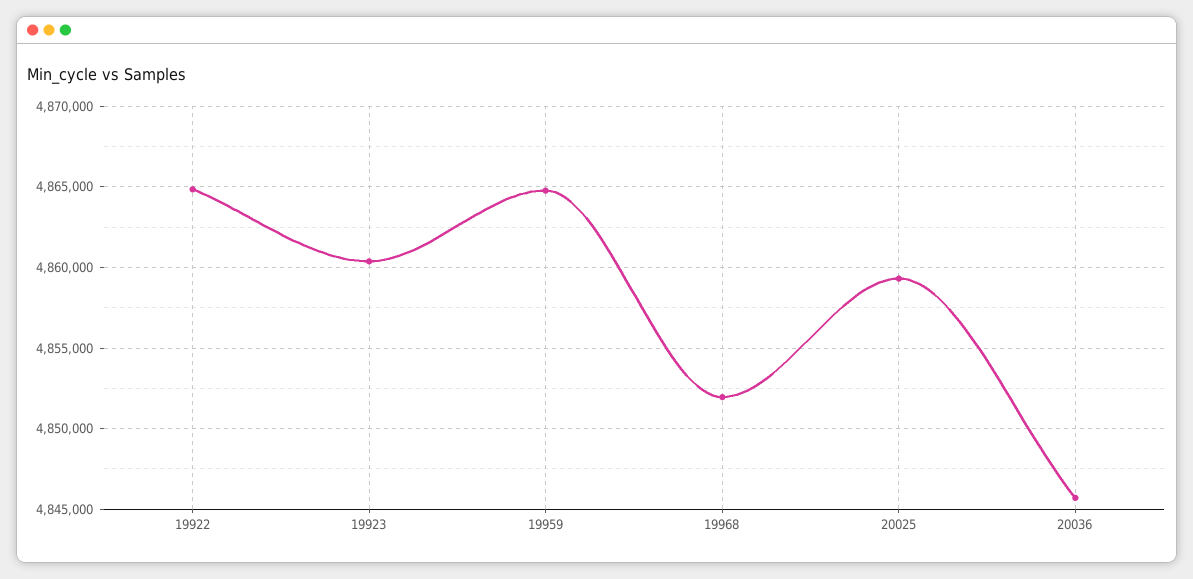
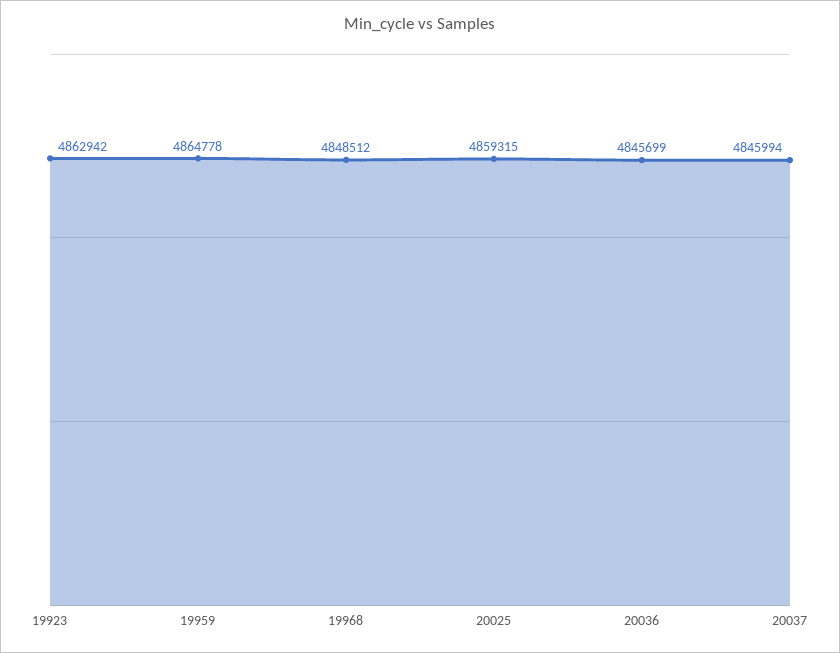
19922: 4865000 -> none
19923: 4860500 -> 4862942
19968: 4852000 -> 4848512
20037: none -> 4845994

